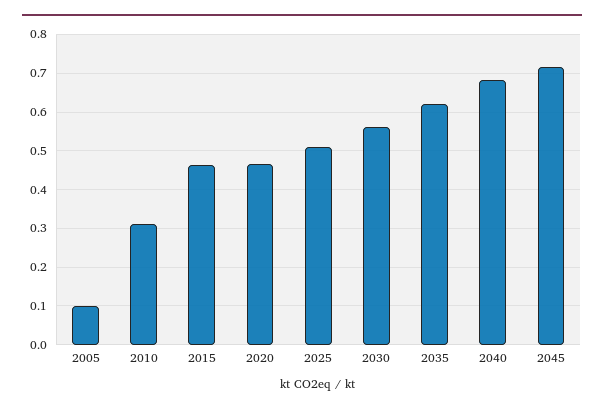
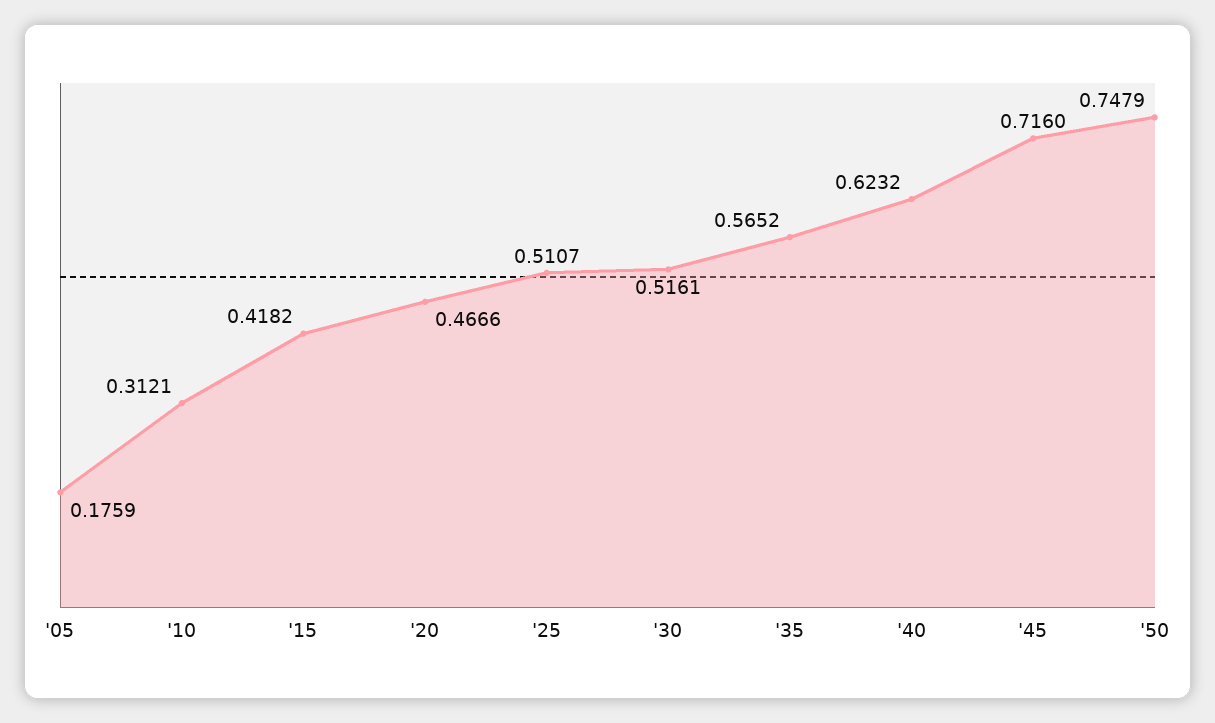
2005: 0.1 -> 0.1759
2015: 0.46 -> 0.4182
2030: 0.56 -> 0.5161
2035: 0.62 -> 0.5652
2040: 0.68 -> 0.6232
'50: none -> 0.7479

